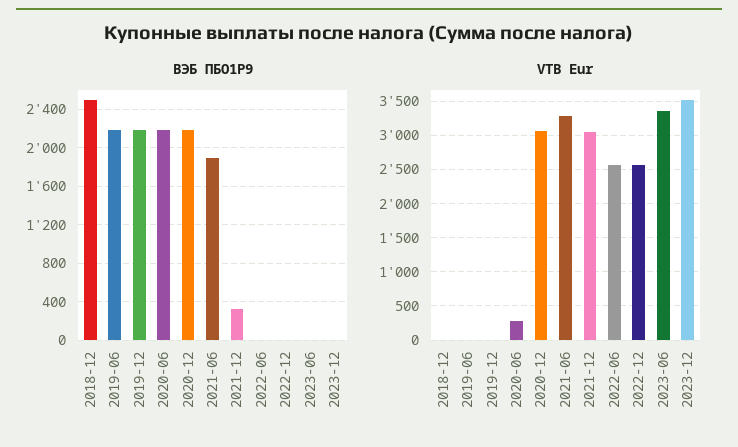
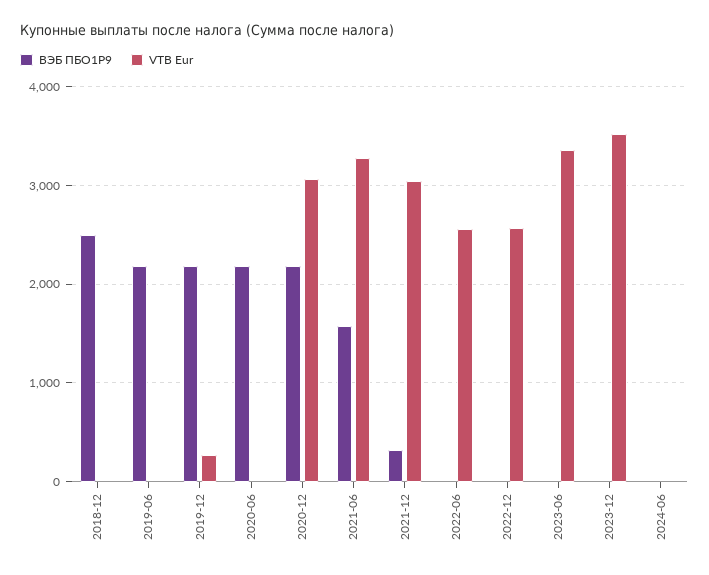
ВЭБ ПБО1Р9, 2021-06: 1900 -> 1600
VTB Eur, 2019-12: 0 -> 300
VTB Eur, 2020-06: 300 -> 0
ВЭБ ПБО1Р9, 2024-06: none -> 0
VTB Eur, 2024-06: none -> 0

